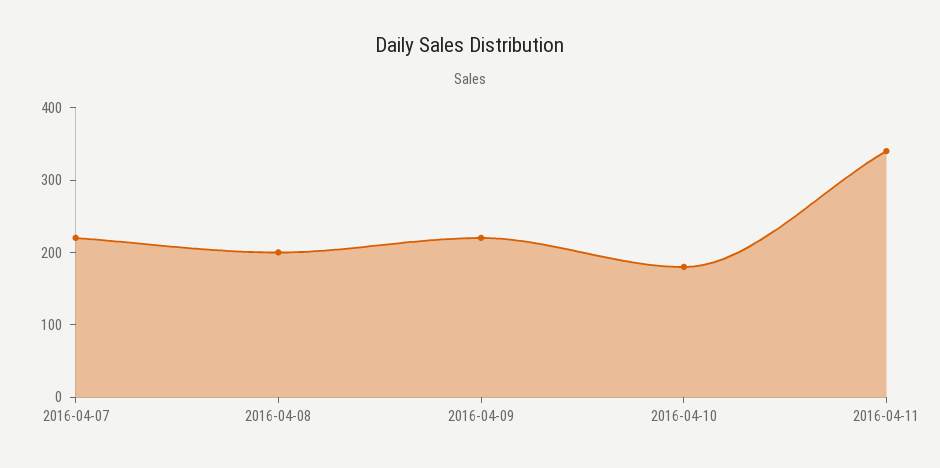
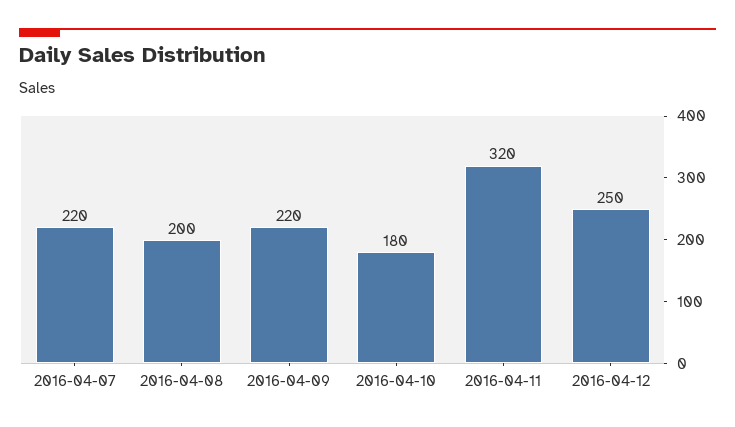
2016-04-11: 340 -> 320
2016-04-12: none -> 250

